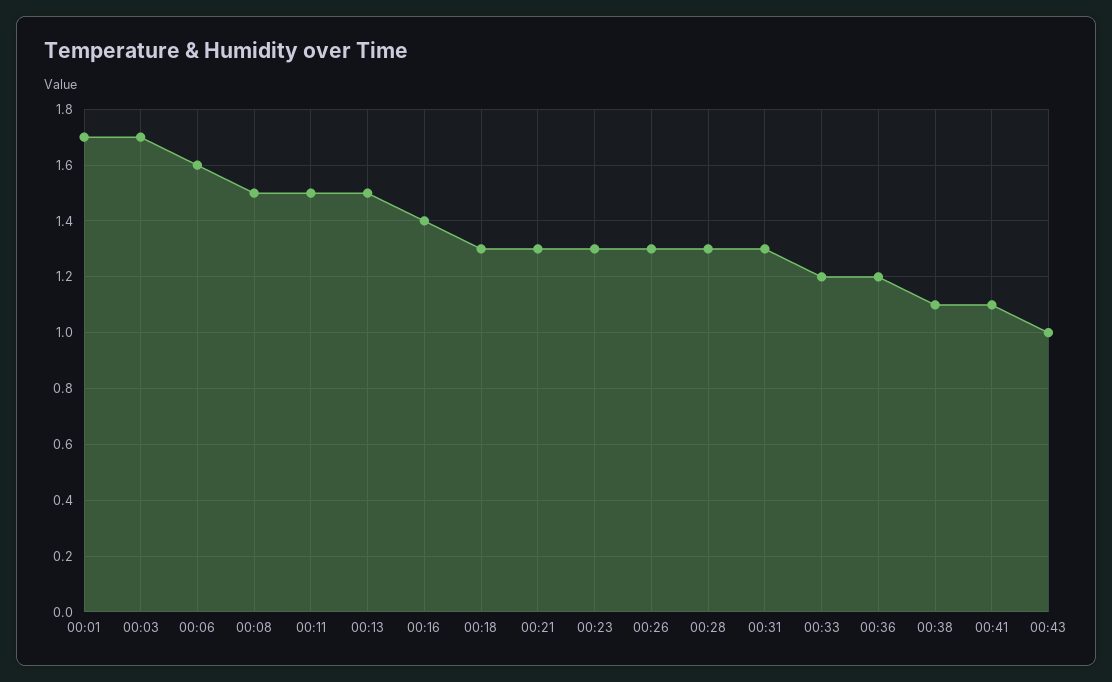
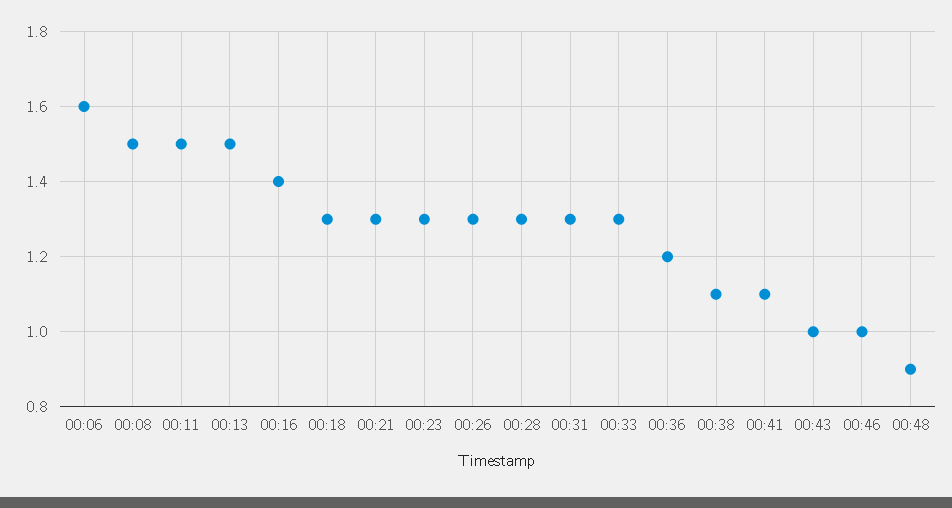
00:01: 1.7 -> none
00:03: 1.7 -> none
00:33: 1.2 -> 1.3
00:46: none -> 1
00:48: none -> 0.9

